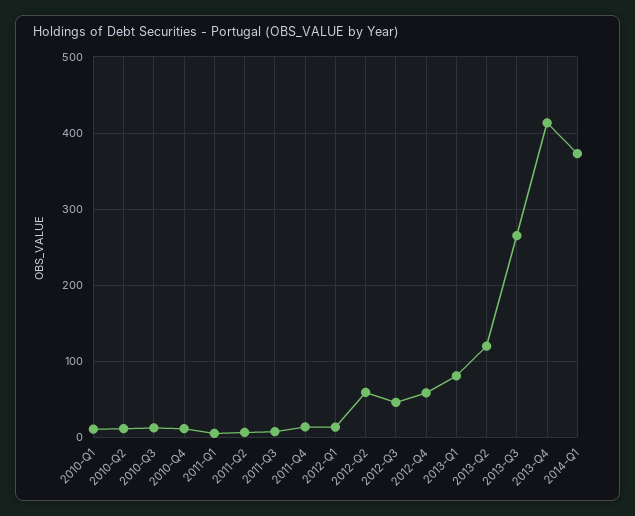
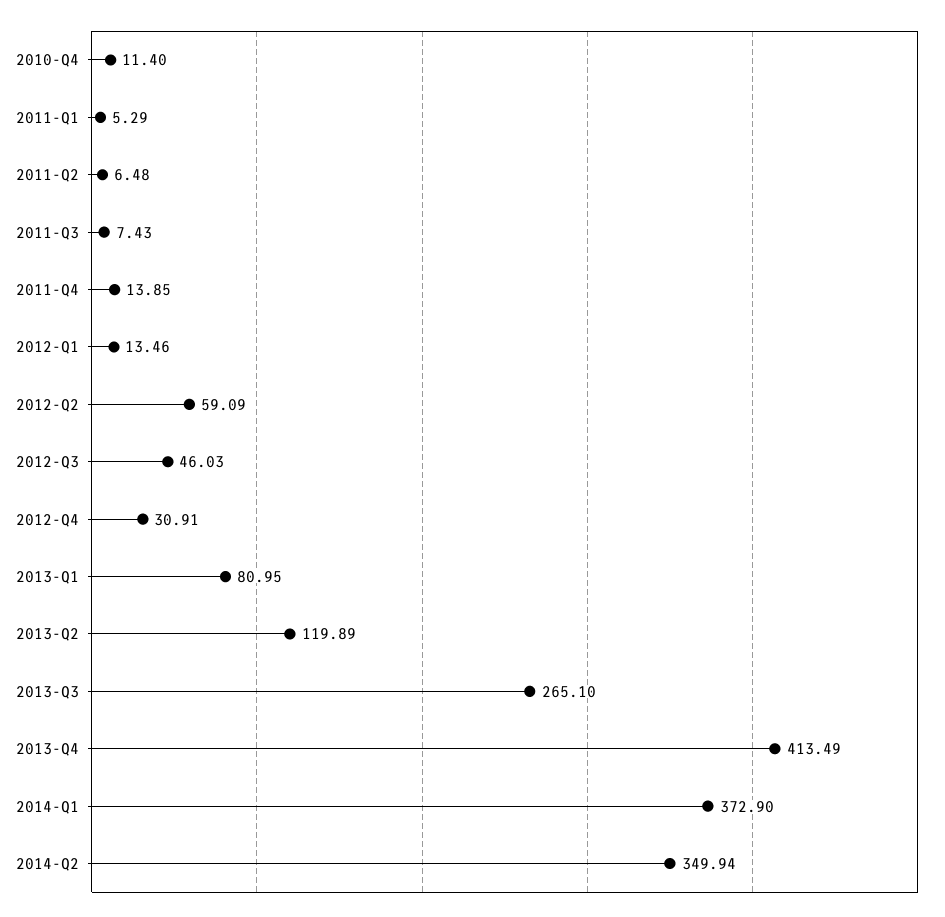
2010-Q1: 10 -> none
2010-Q2: 10 -> none
2010-Q3: 10 -> none
2012-Q4: 60 -> 30.91
2014-Q2: none -> 349.94

